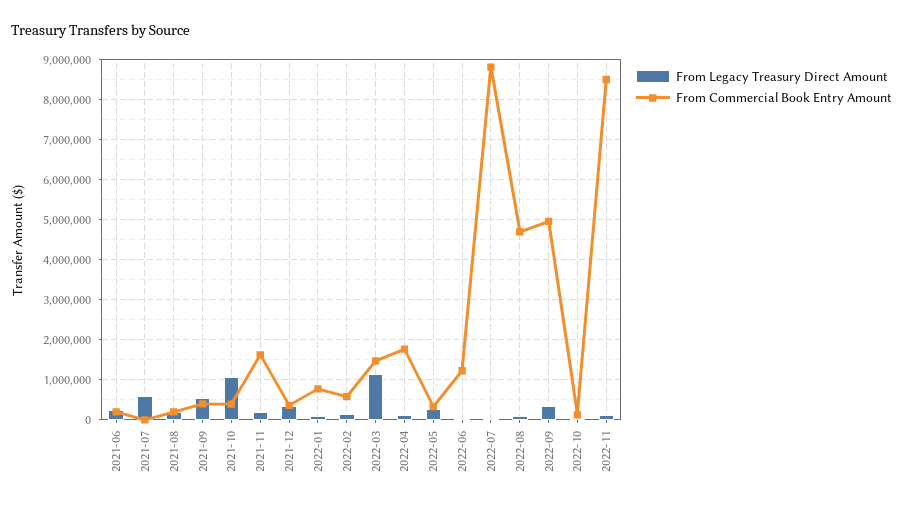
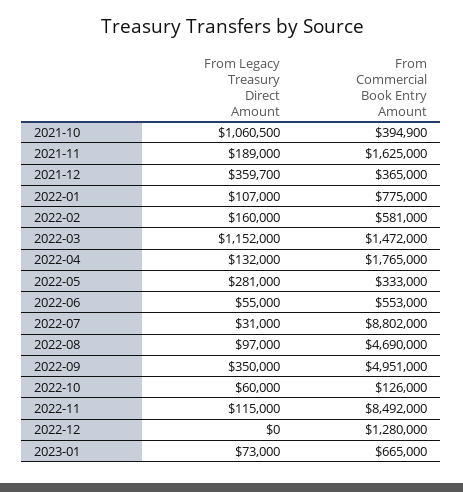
From Legacy Treasury Direct Amount, 2021-06: 200000 -> none
From Commercial Book Entry Amount, 2021-06: 200000 -> none
From Legacy Treasury Direct Amount, 2021-07: 600000 -> none
From Commercial Book Entry Amount, 2021-07: 0 -> none
From Legacy Treasury Direct Amount, 2021-08: 200000 -> none
From Commercial Book Entry Amount, 2021-08: 200000 -> none
From Legacy Treasury Direct Amount, 2021-09: 600000 -> none
From Commercial Book Entry Amount, 2021-09: 400000 -> none
From Commercial Book Entry Amount, 2022-06: 1200000 -> 553000
From Legacy Treasury Direct Amount, 2022-12: none -> 0
From Commercial Book Entry Amount, 2022-12: none -> 1280000
From Legacy Treasury Direct Amount, 2023-01: none -> 73000
From Commercial Book Entry Amount, 2023-01: none -> 665000

